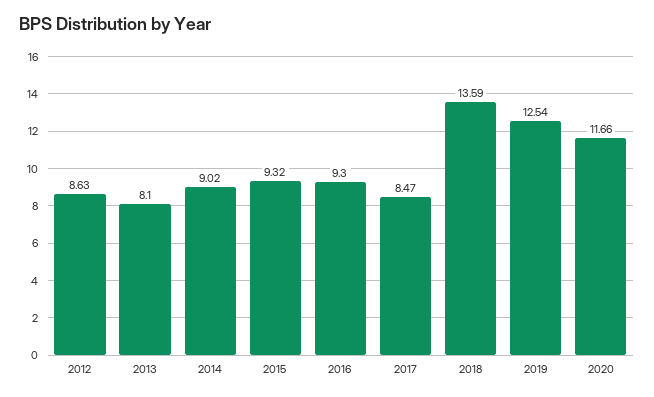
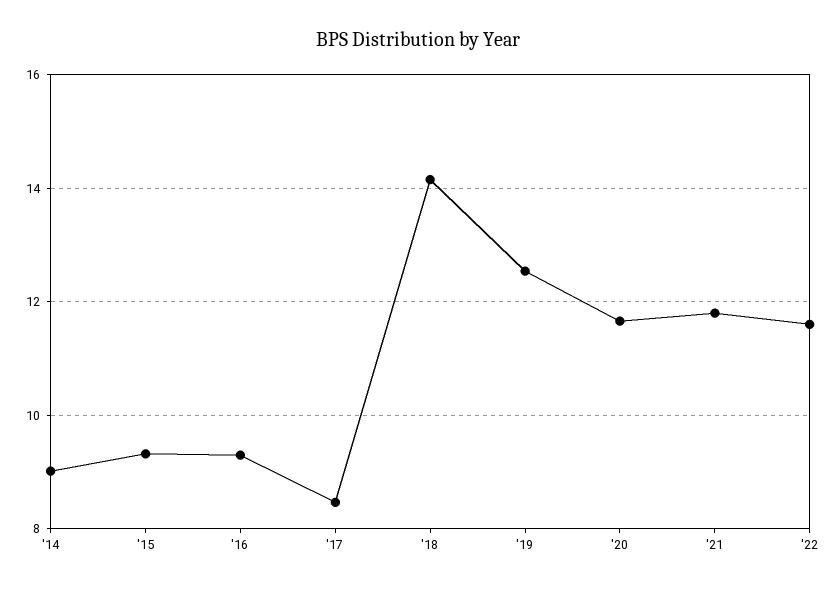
2012: 8.63 -> none
2013: 8.1 -> none
2018: 13.59 -> 14.2
'21: none -> 11.8
'22: none -> 11.6

